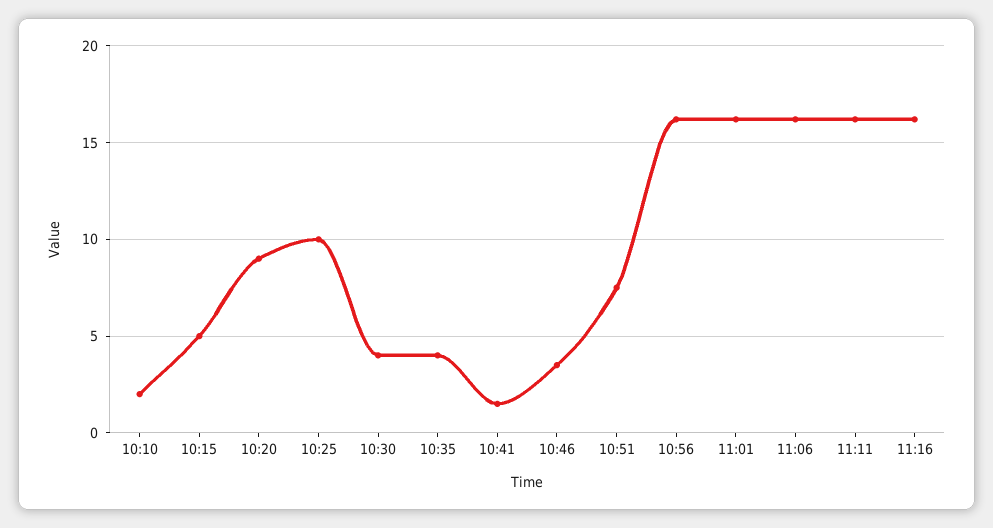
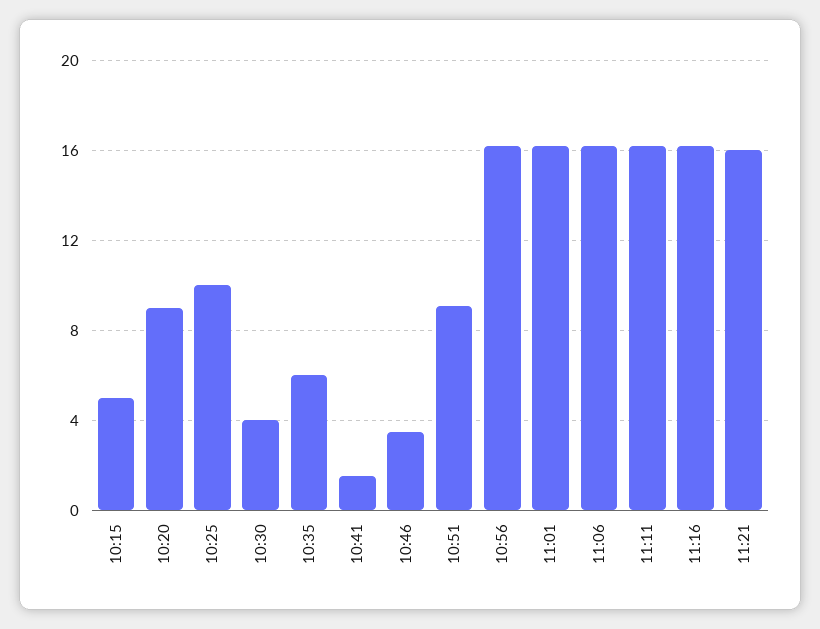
10:10: 2 -> none
10:35: 4 -> 6
10:51: 7.5 -> 9
11:21: none -> 16

